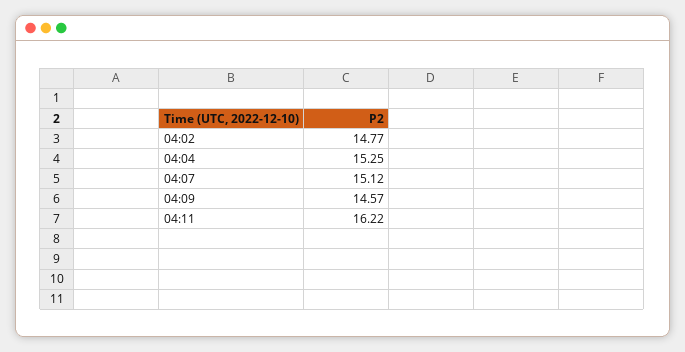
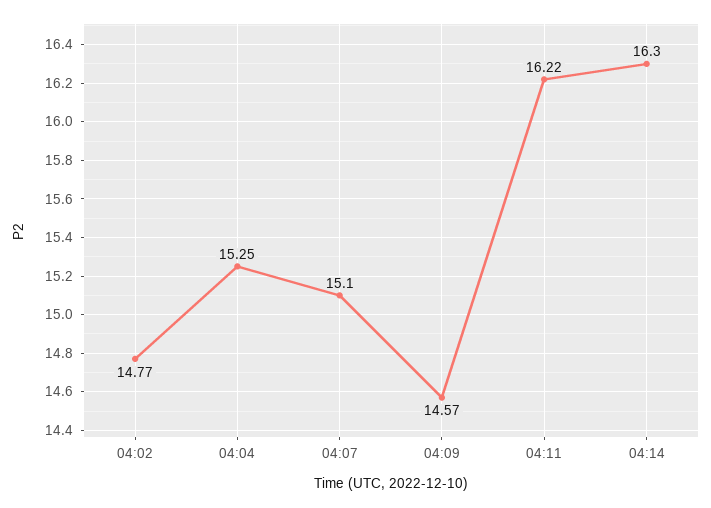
04:07: 15.12 -> 15.1
04:14: none -> 16.3

